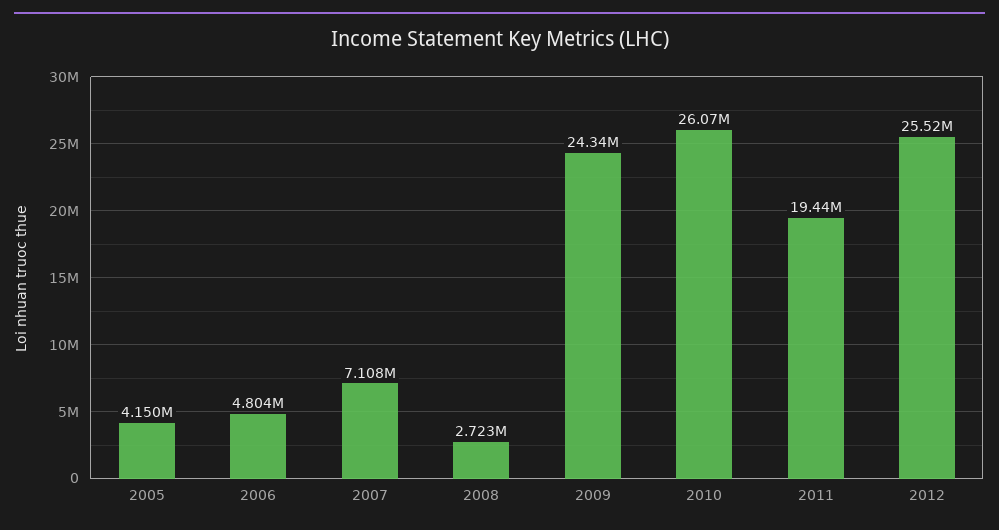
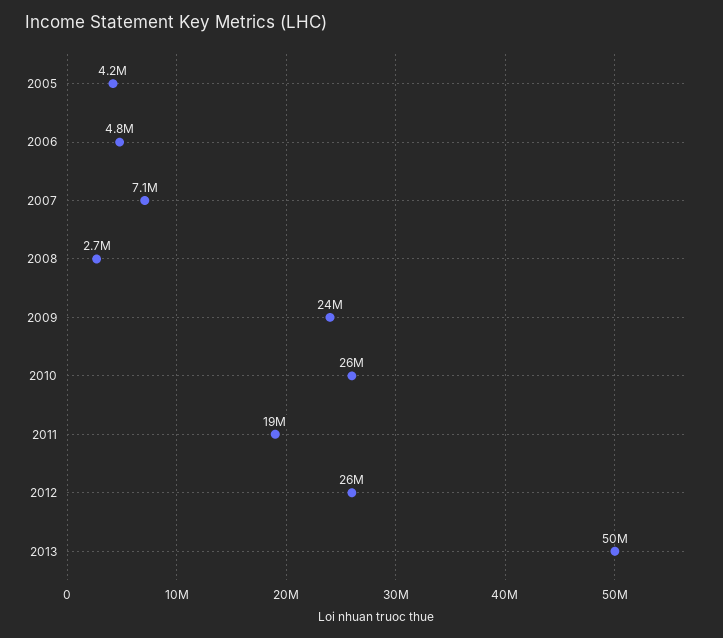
2013: none -> 50000000

